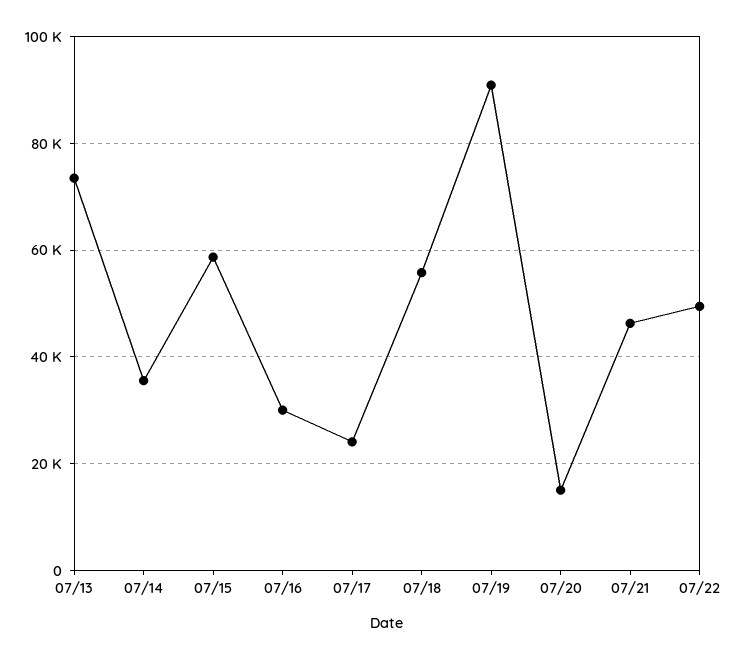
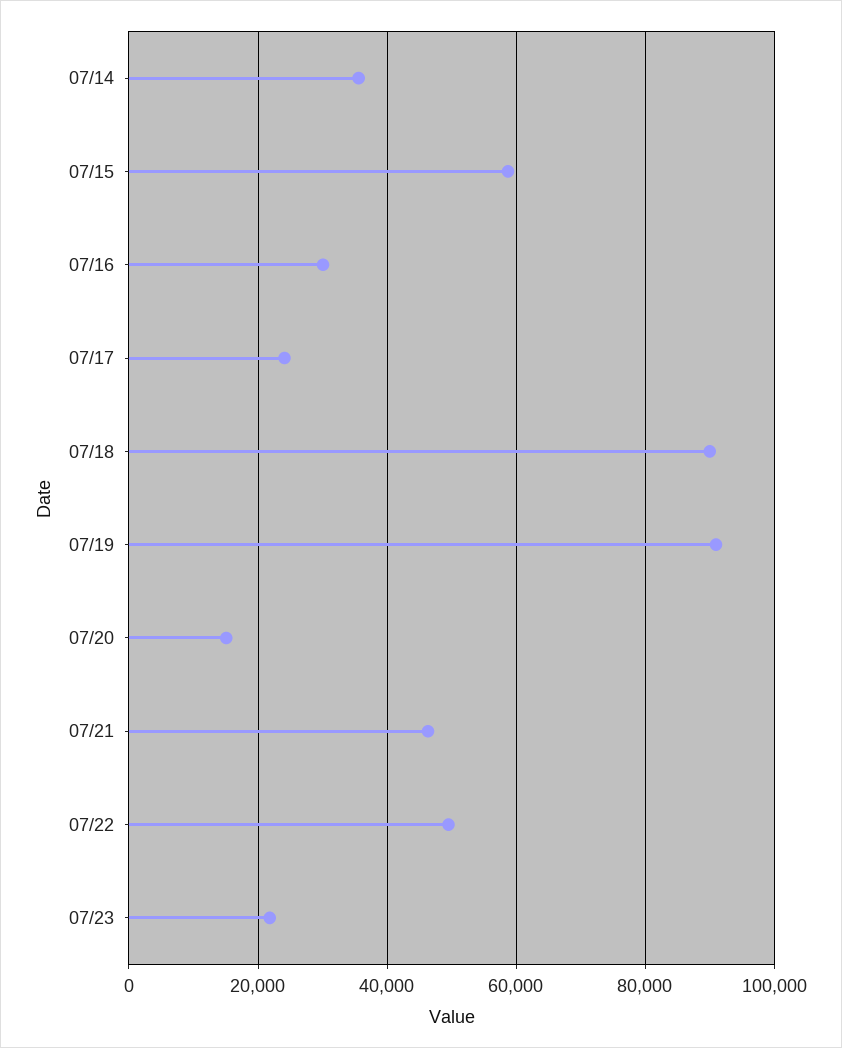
07/13: 74000 -> none
07/18: 56000 -> 90000
07/23: none -> 22000

